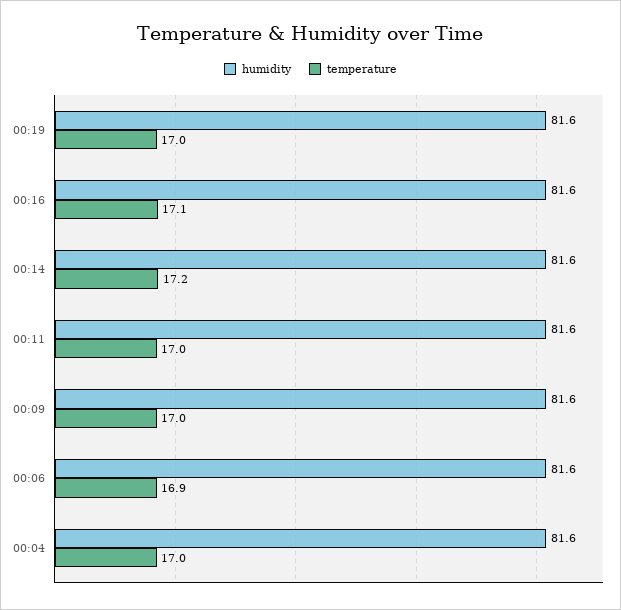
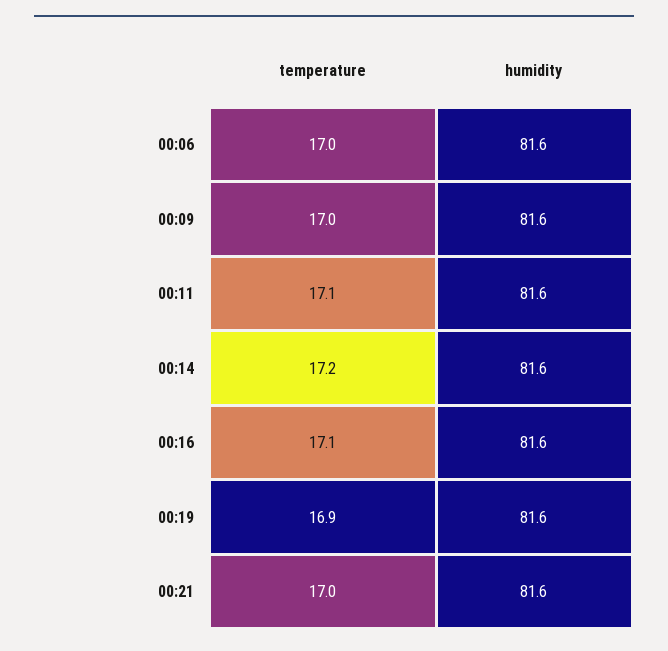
temperature, 00:19: 17 -> 16.9
temperature, 00:11: 17 -> 17.1
temperature, 00:06: 16.9 -> 17
humidity, 00:04: 81.6 -> none
temperature, 00:04: 17 -> none
temperature, 00:21: none -> 17
humidity, 00:21: none -> 81.6

